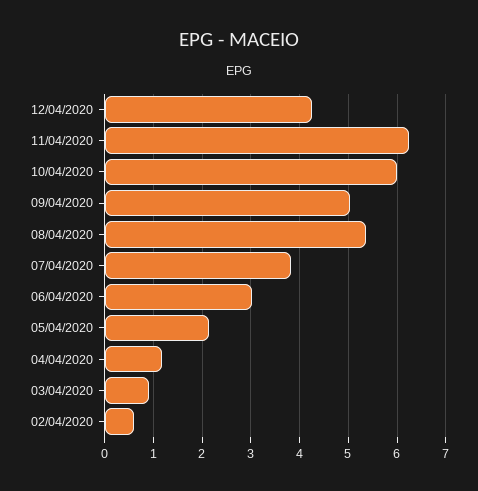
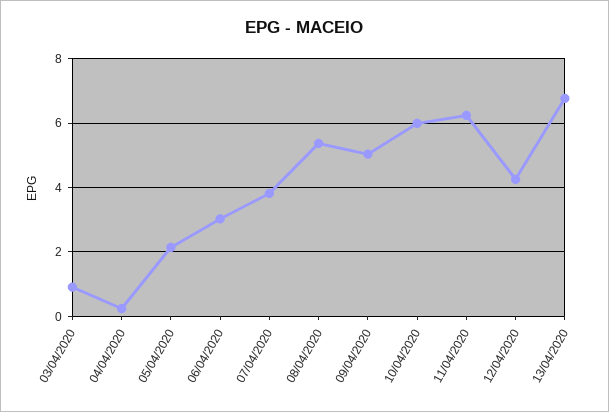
04/04/2020: 1.2 -> 0.2
02/04/2020: 0.6 -> none
13/04/2020: none -> 6.8

